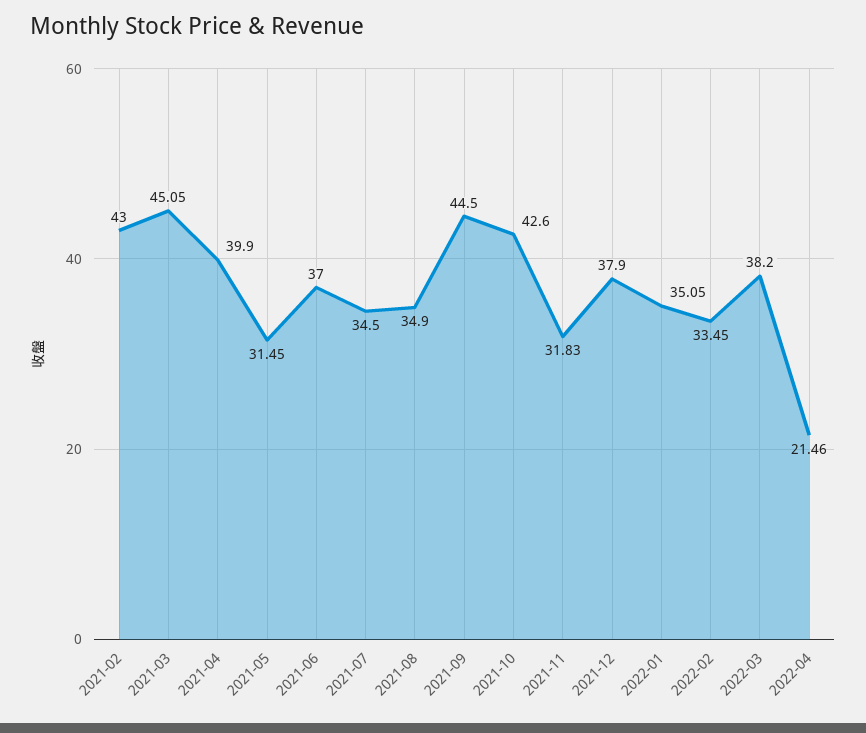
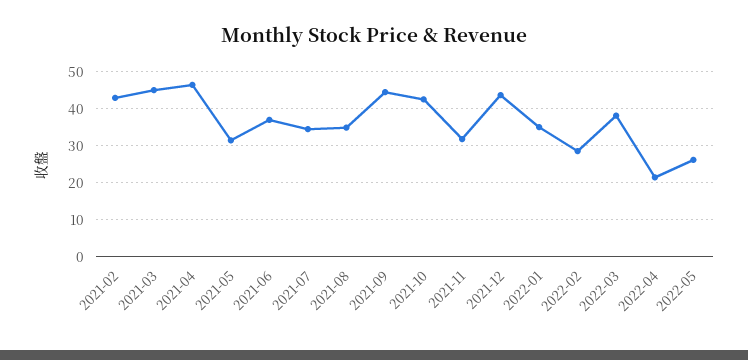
2021-04: 39.9 -> 46
2021-12: 37.9 -> 44
2022-02: 33.45 -> 28
2022-05: none -> 26

